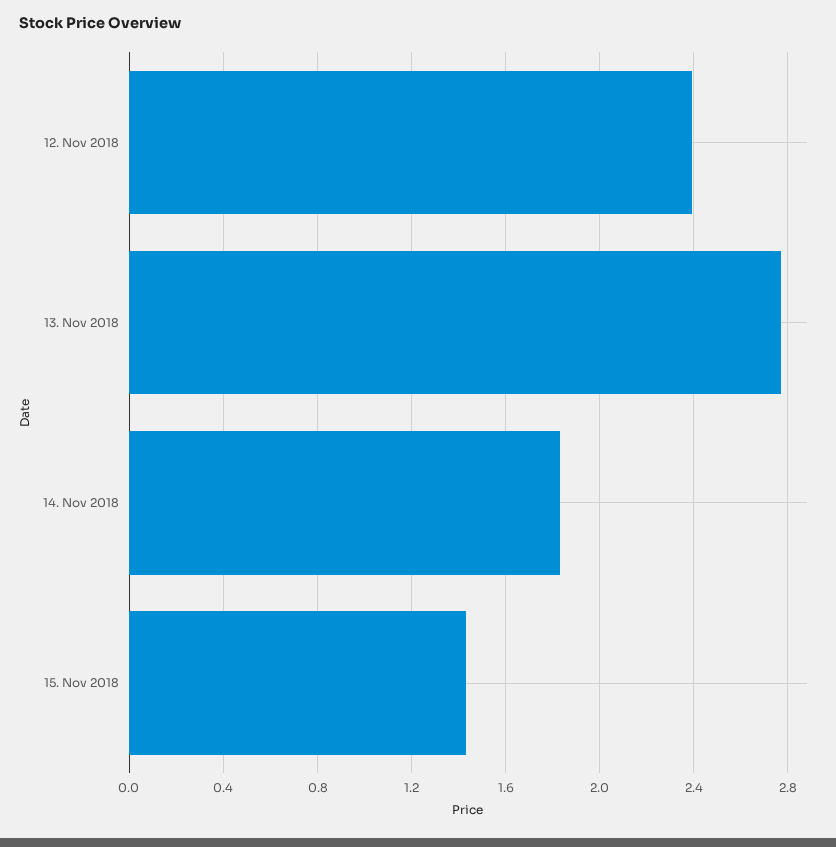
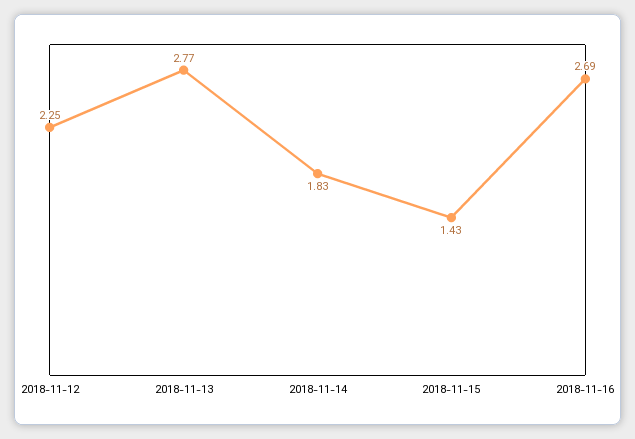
12. Nov 2018: 2.4 -> 2.25
2018-11-16: none -> 2.69

